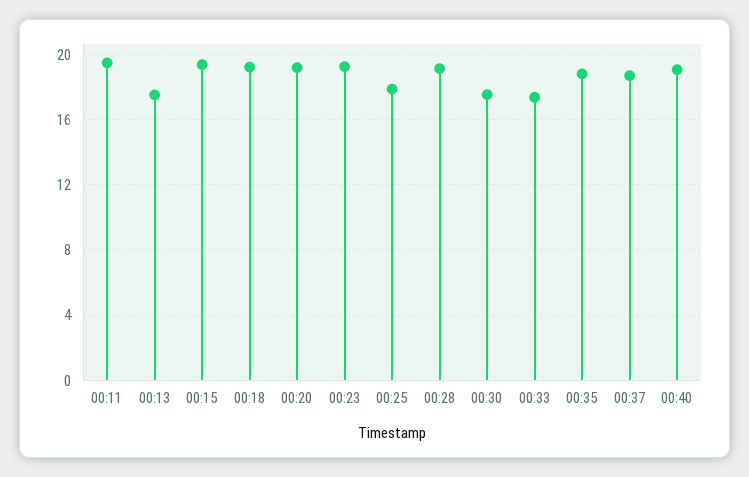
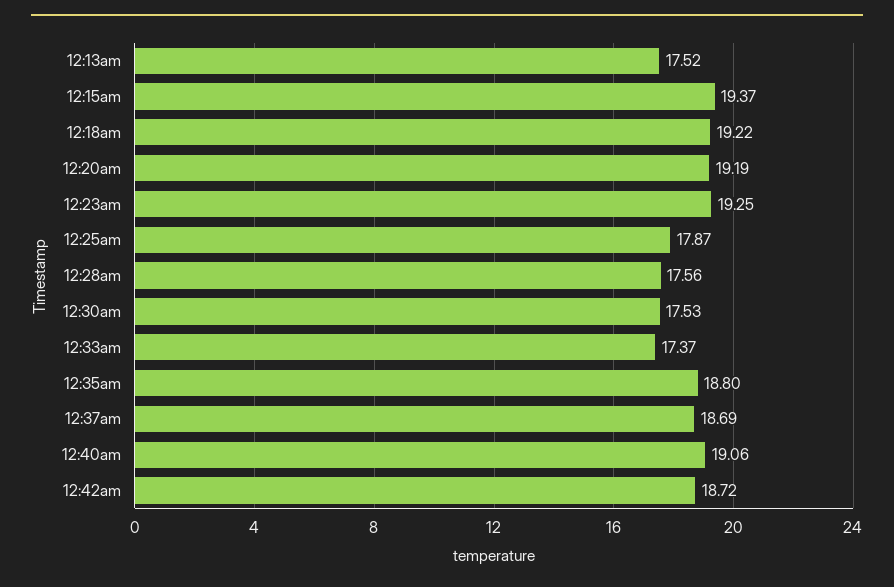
00:11: 19.5 -> none
00:28: 19 -> 17.56
12:42am: none -> 18.72

